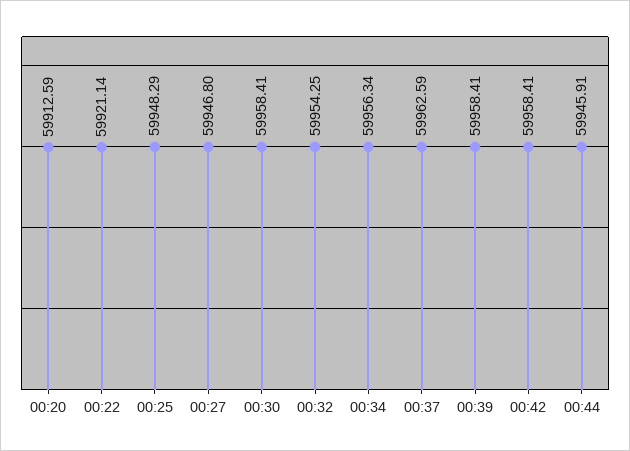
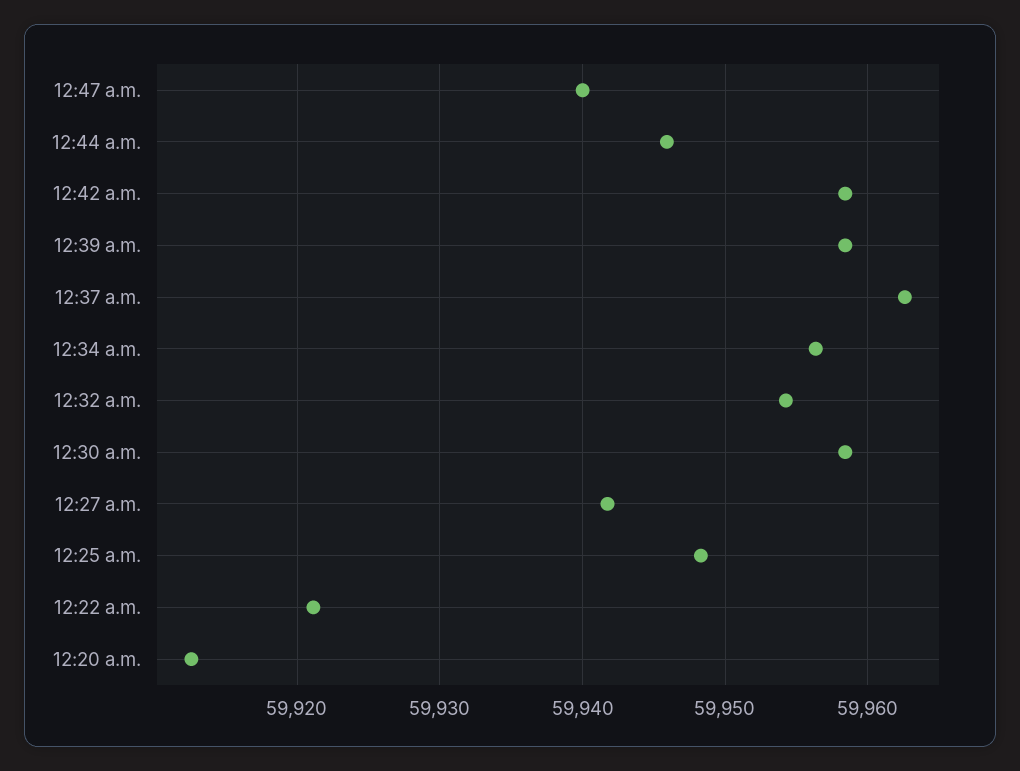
00:27: 59946.8 -> 59942
12:47 a.m.: none -> 59940

